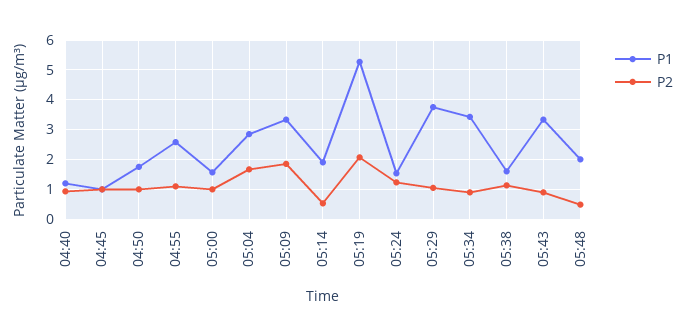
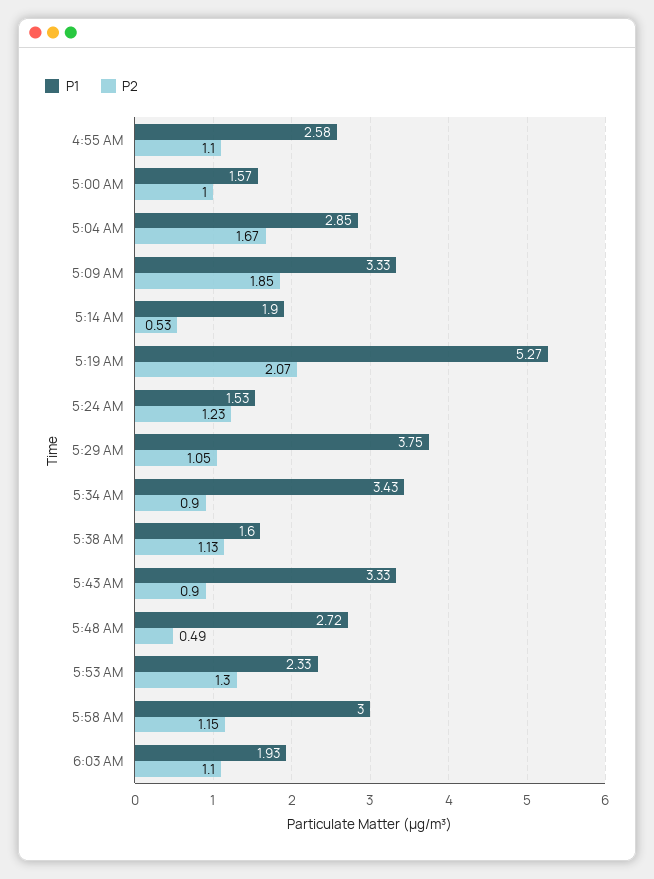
P1, 04:40: 1.25 -> none
P2, 04:40: 1 -> none
P1, 04:45: 1 -> none
P2, 04:45: 1 -> none
P1, 04:50: 1.75 -> none
P2, 04:50: 1 -> none
P1, 05:48: 2 -> 2.72
P1, 5:53 AM: none -> 2.33
P2, 5:53 AM: none -> 1.3
P1, 5:58 AM: none -> 3
P2, 5:58 AM: none -> 1.15
P1, 6:03 AM: none -> 1.93
P2, 6:03 AM: none -> 1.1

